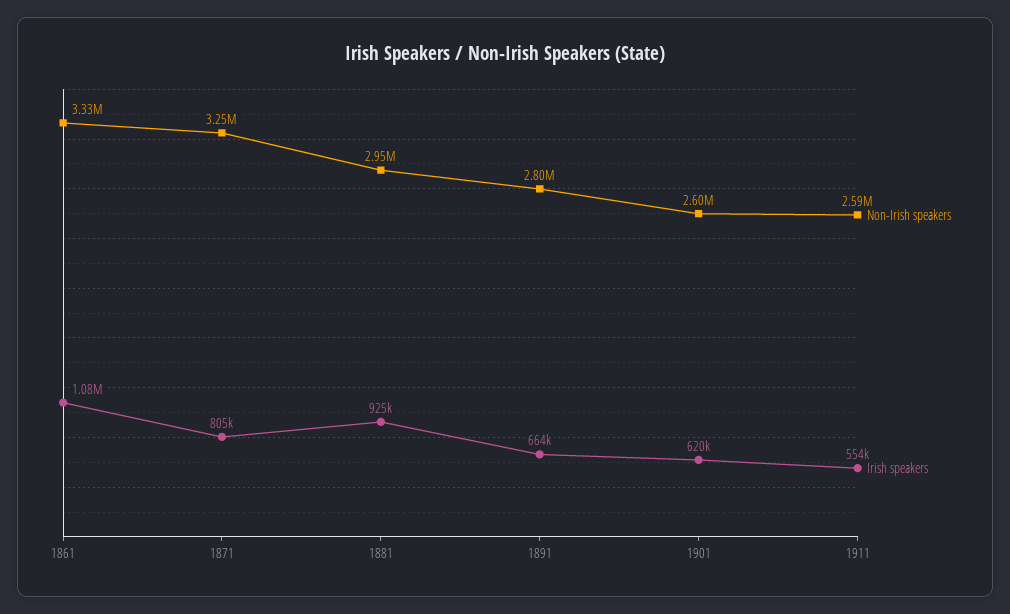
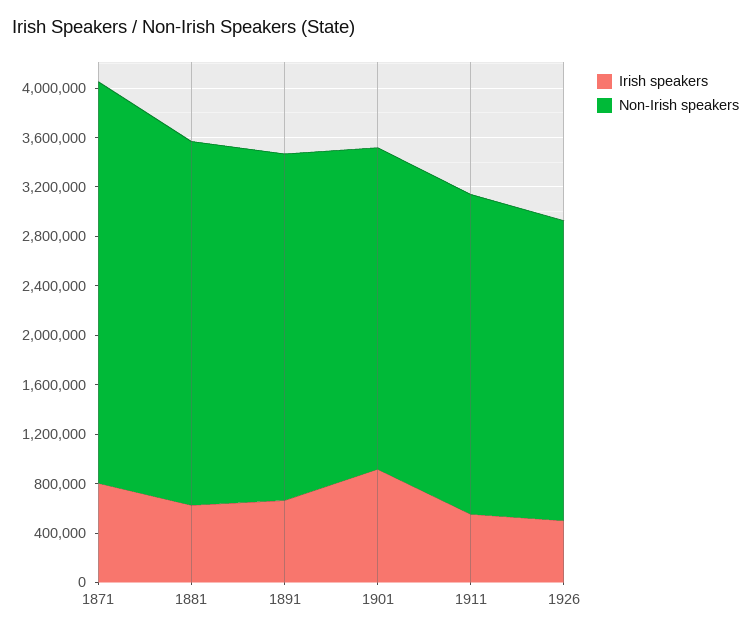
Non-Irish speakers, 1861: 3330000 -> none
Irish speakers, 1861: 1080000 -> none
Irish speakers, 1881: 925000 -> 600000
Irish speakers, 1901: 620000 -> 900000
Irish speakers, 1926: none -> 500000
Non-Irish speakers, 1926: none -> 2400000

